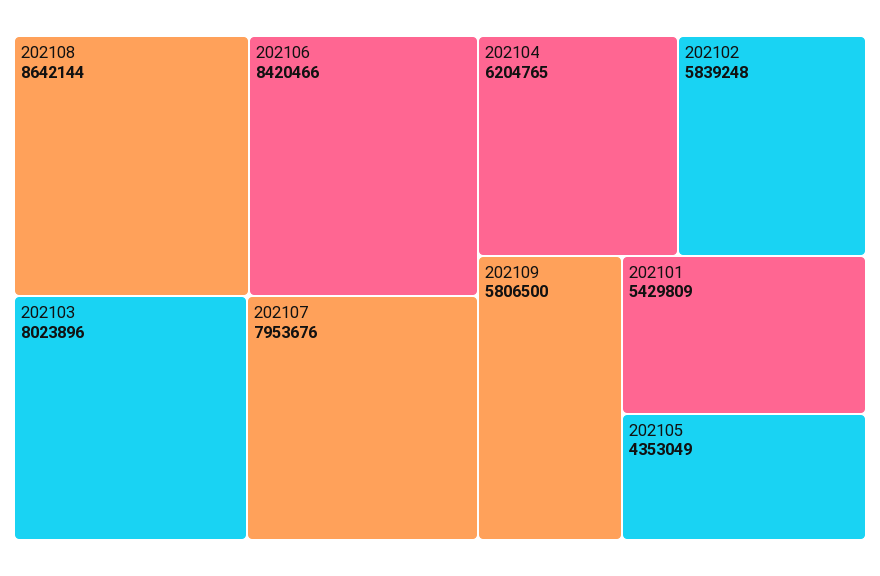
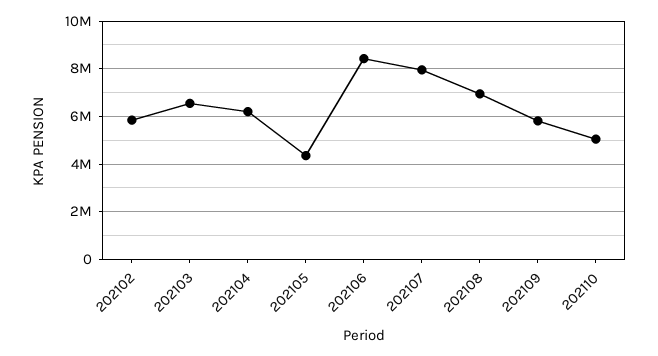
202108: 8642144 -> 7000000
202103: 8023896 -> 6500000
202101: 5429809 -> none
202110: none -> 5000000

